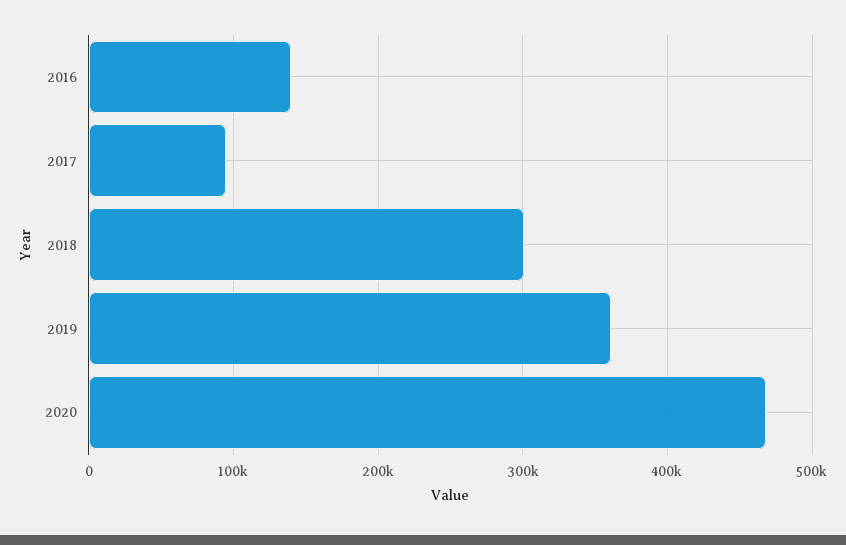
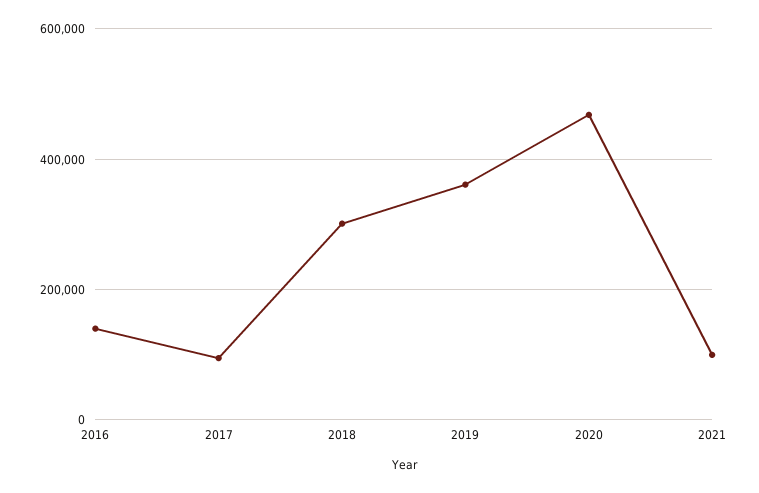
2021: none -> 100000

